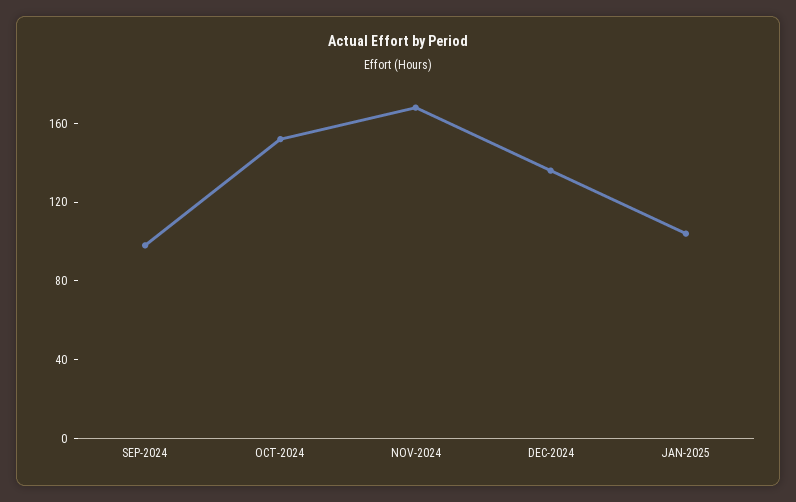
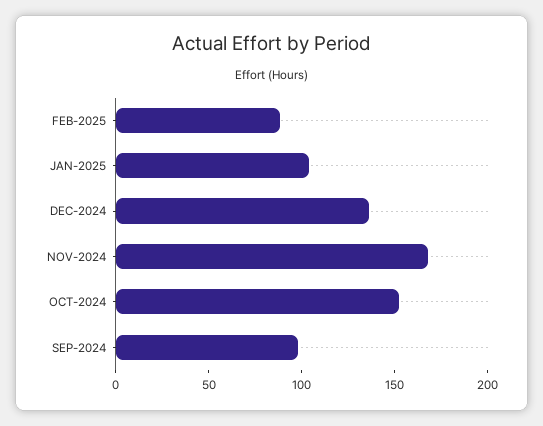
FEB-2025: none -> 90

